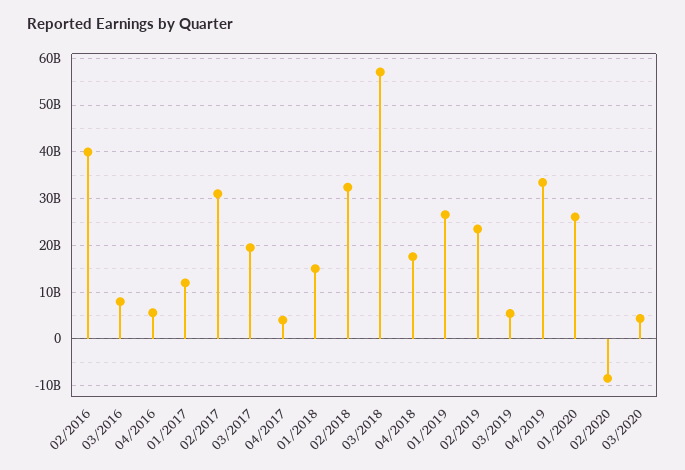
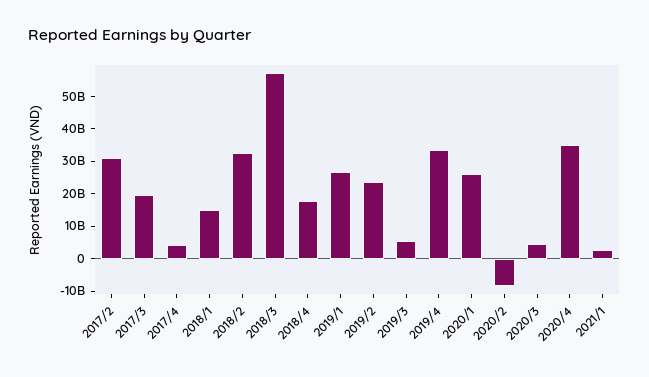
02/2016: 40000000000 -> none
03/2016: 8000000000 -> none
04/2016: 6000000000 -> none
01/2017: 12000000000 -> none
2020/4: none -> 35000000000
2021/1: none -> 2500000000

